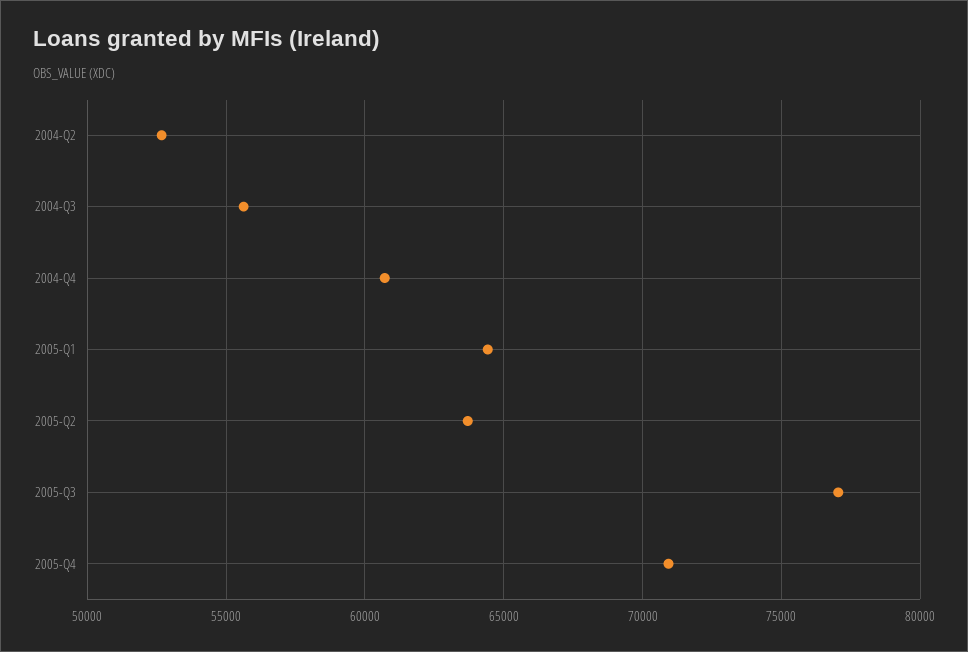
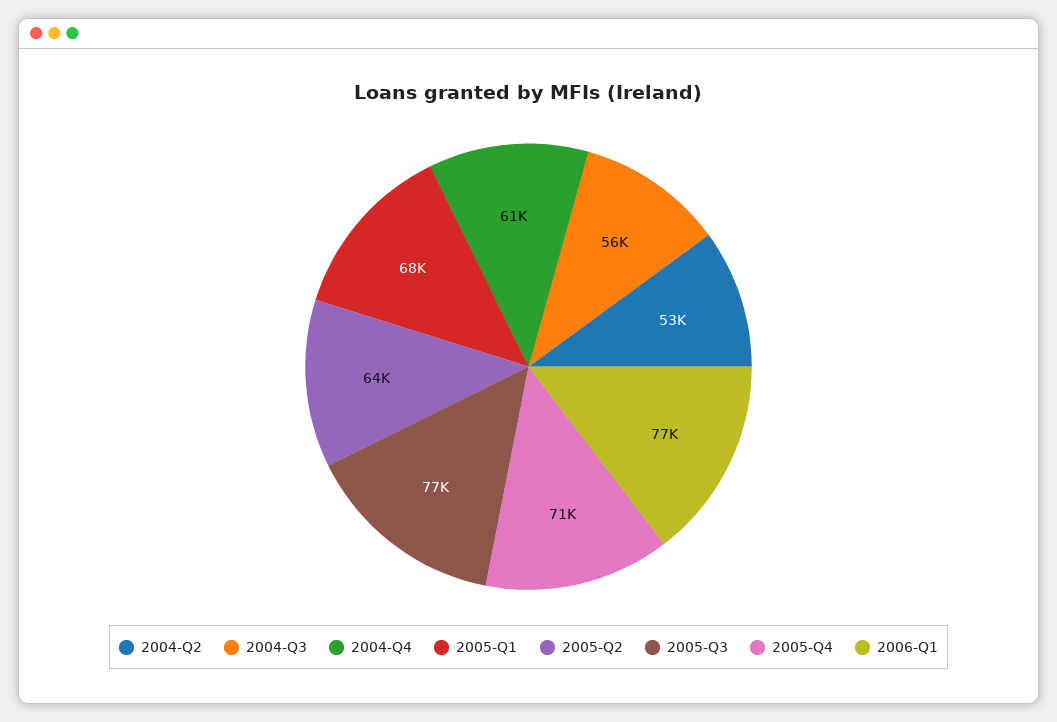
2005-Q1: 64500 -> 68000
2006-Q1: none -> 77000

